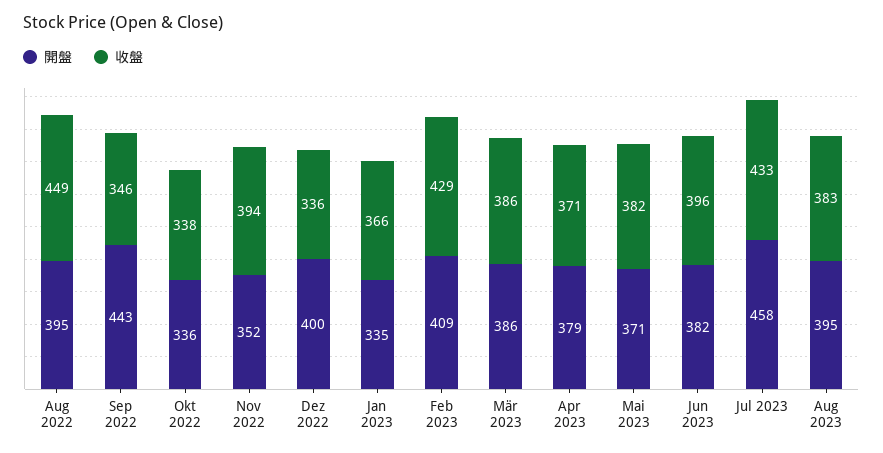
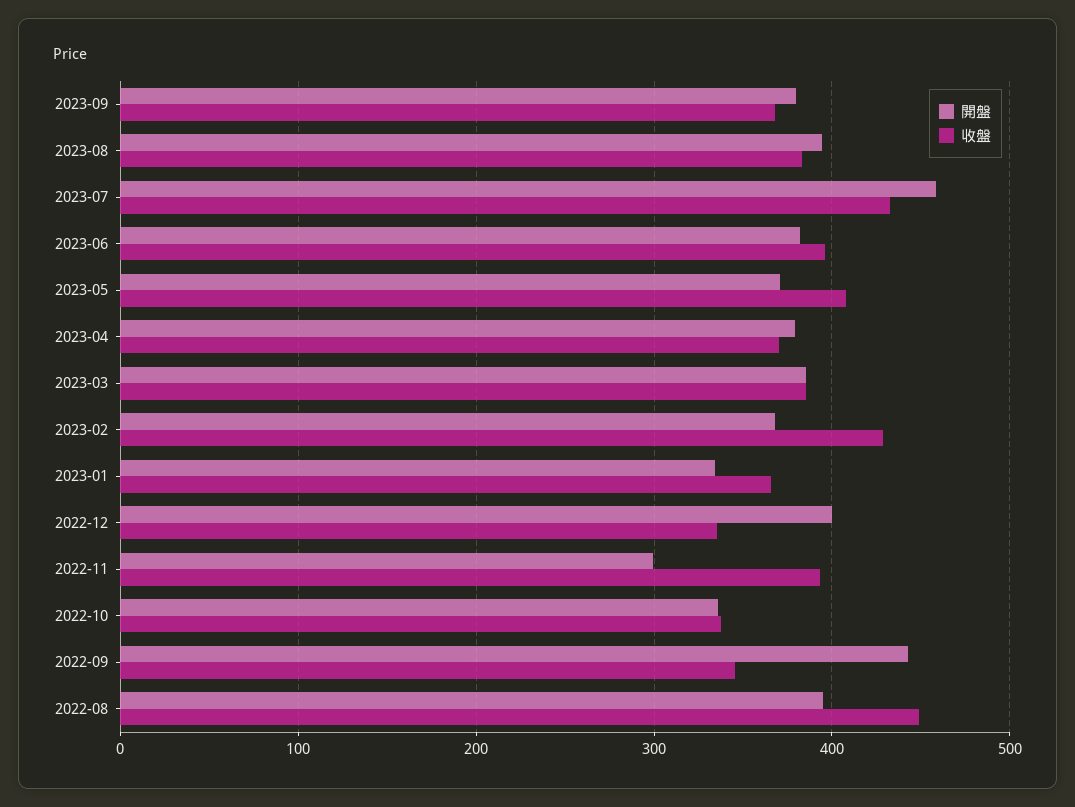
開盤, Nov 2022: 352 -> 300
開盤, Feb 2023: 409 -> 370
收盤, Mai 2023: 382 -> 410
開盤, 2023-09: none -> 380
收盤, 2023-09: none -> 370

